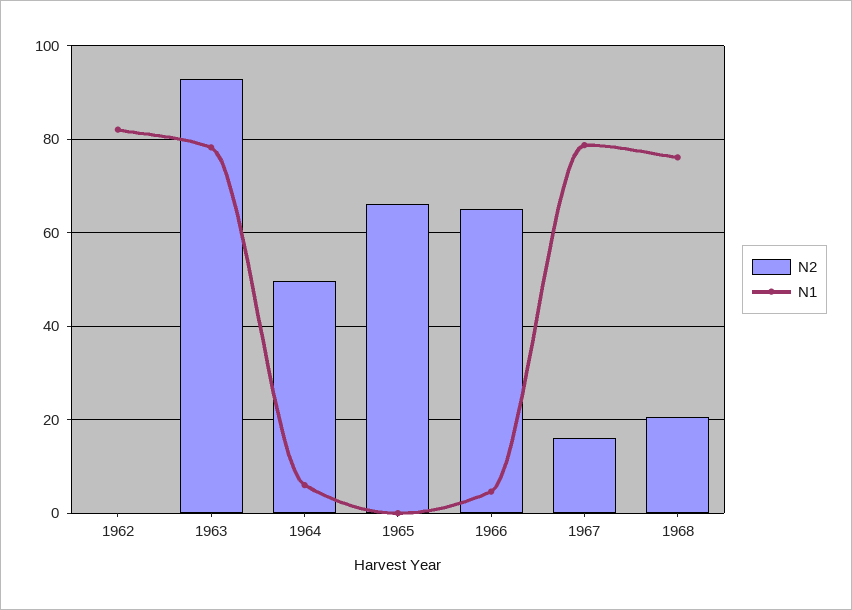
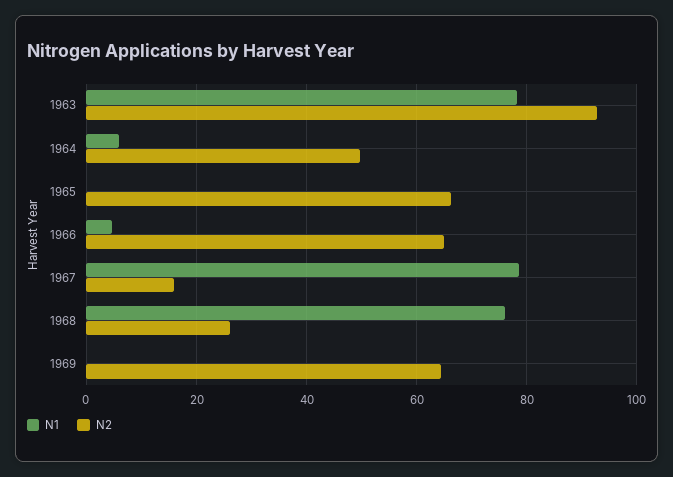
N2, 1962: 0 -> none
N1, 1962: 82 -> none
N2, 1968: 20 -> 26
N1, 1969: none -> 0
N2, 1969: none -> 64

